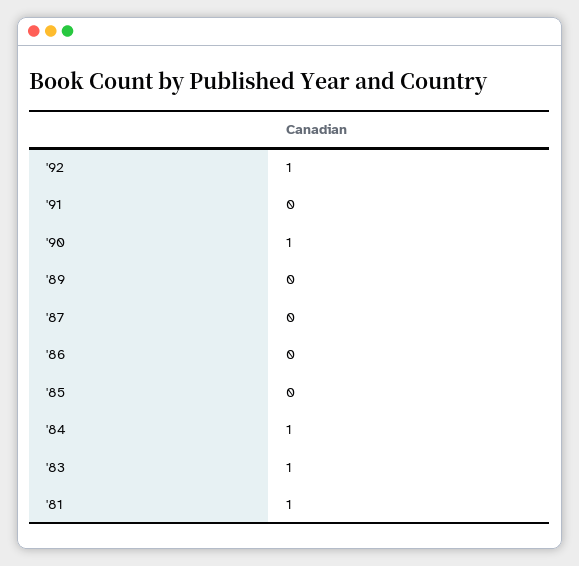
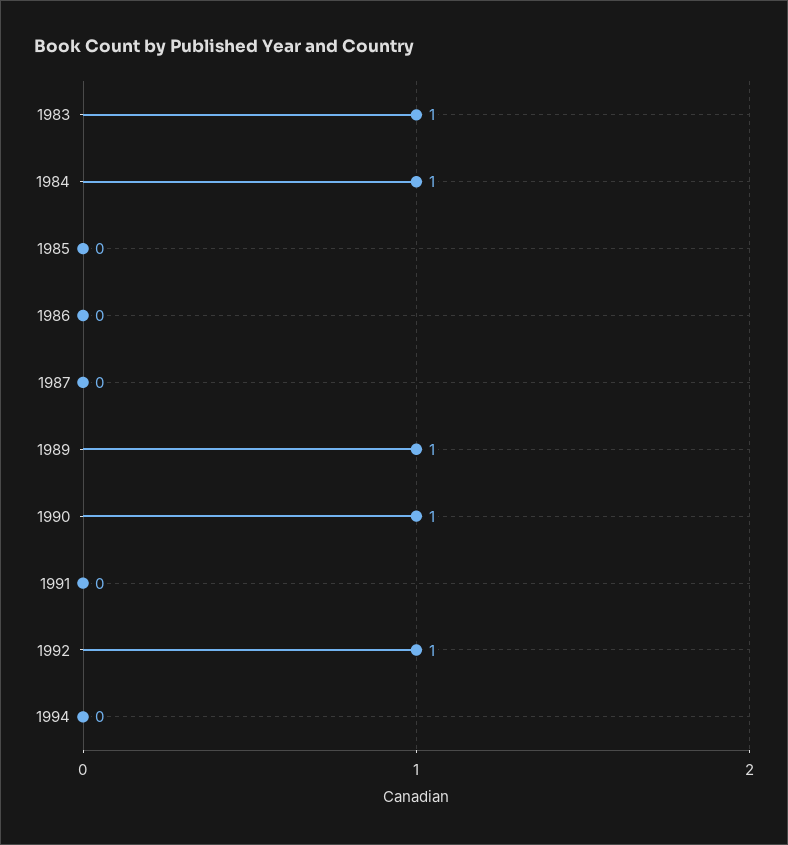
'89: 0 -> 1
'81: 1 -> none
1994: none -> 0

